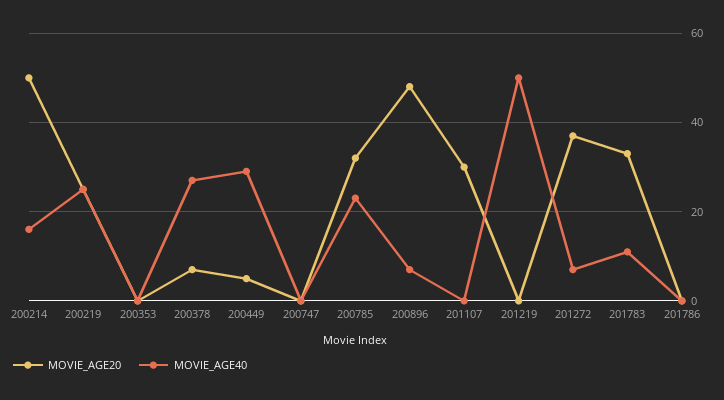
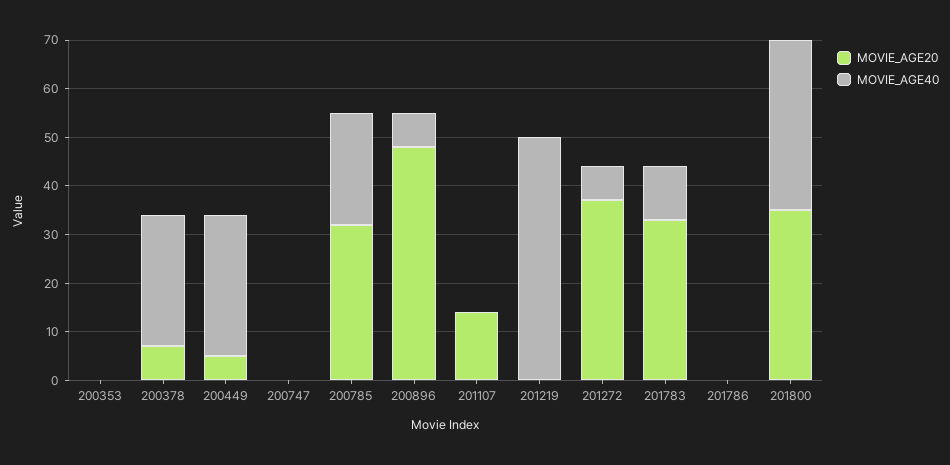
MOVIE_AGE20, 200214: 50 -> none
MOVIE_AGE40, 200214: 15 -> none
MOVIE_AGE20, 200219: 25 -> none
MOVIE_AGE40, 200219: 25 -> none
MOVIE_AGE20, 201107: 30 -> 15
MOVIE_AGE20, 201800: none -> 35
MOVIE_AGE40, 201800: none -> 35

